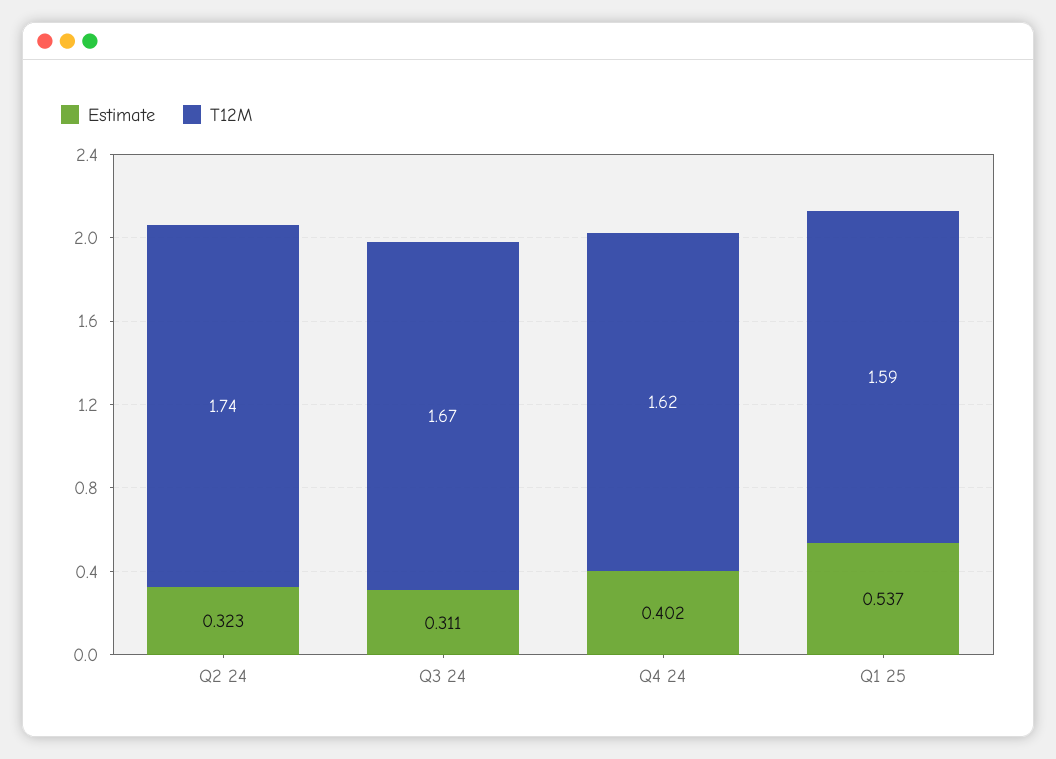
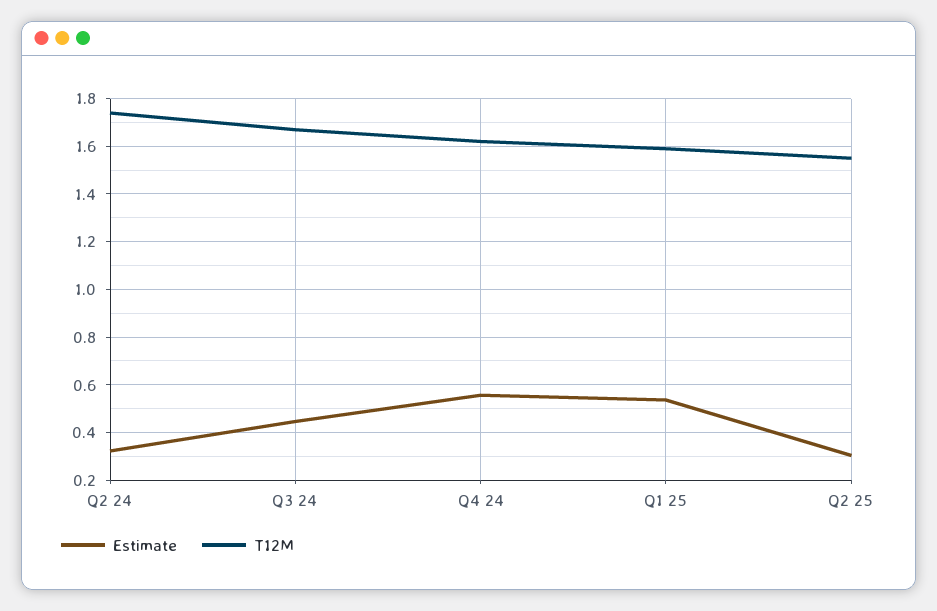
Estimate, Q3 24: 0.311 -> 0.45
Estimate, Q4 24: 0.402 -> 0.55
Estimate, Q2 25: none -> 0.3
T12M, Q2 25: none -> 1.55

